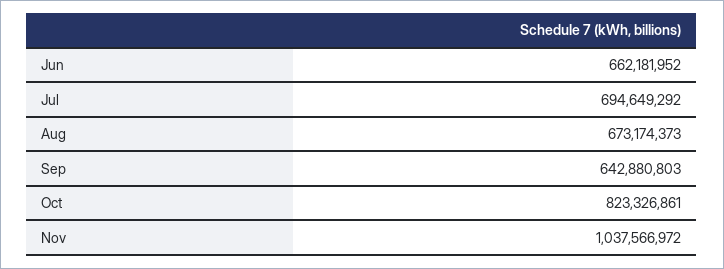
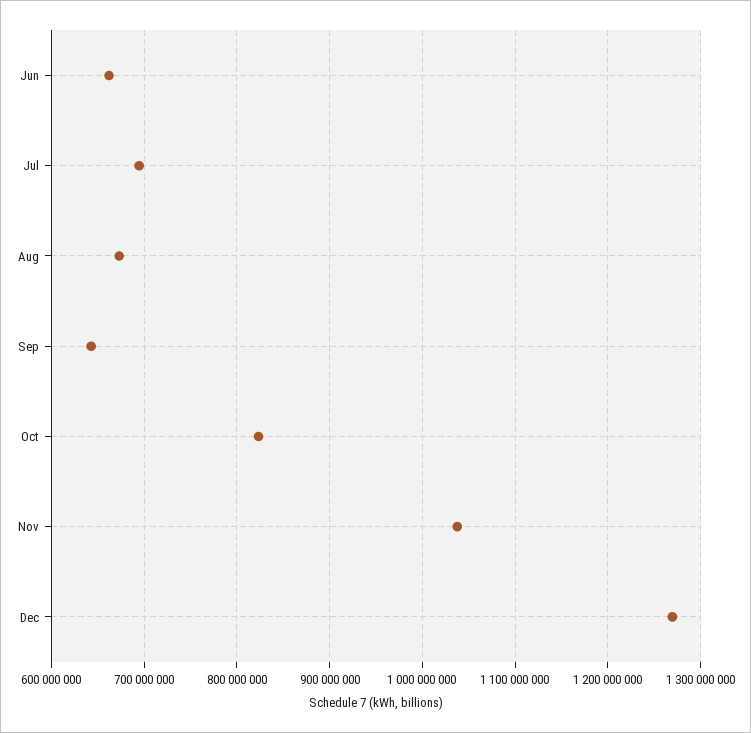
Dec: none -> 1270000000

